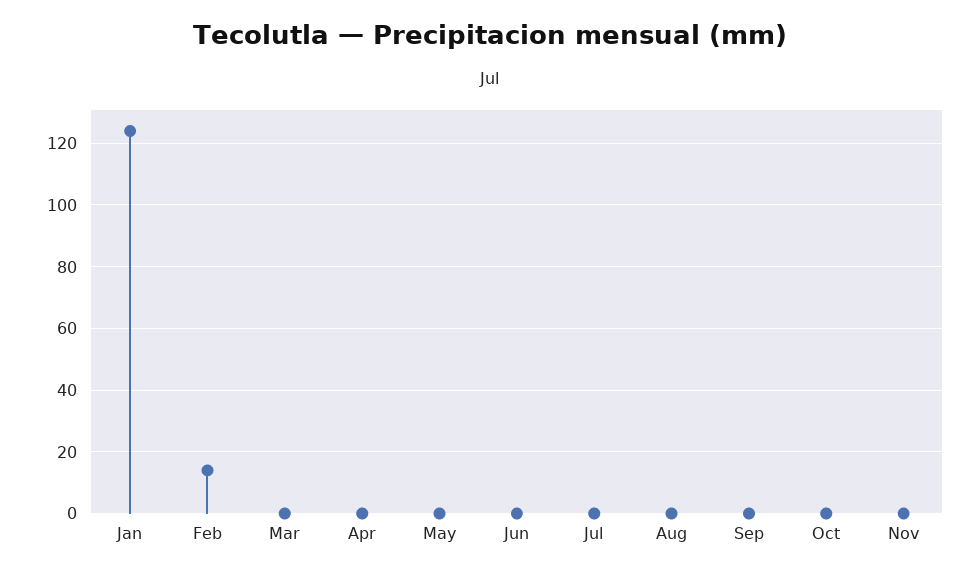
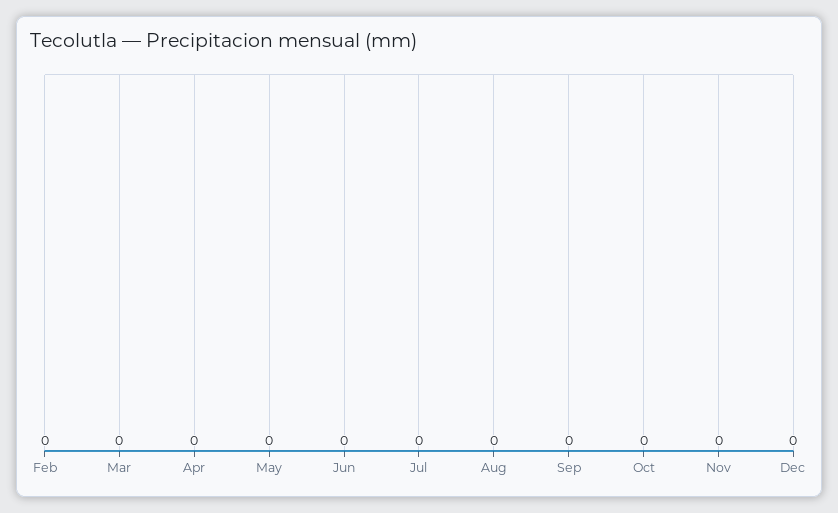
Jan: 125 -> none
Feb: 15 -> 0
Dec: none -> 0

